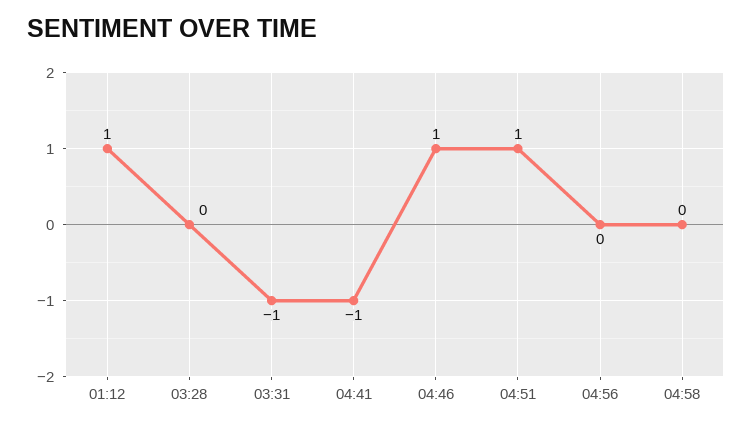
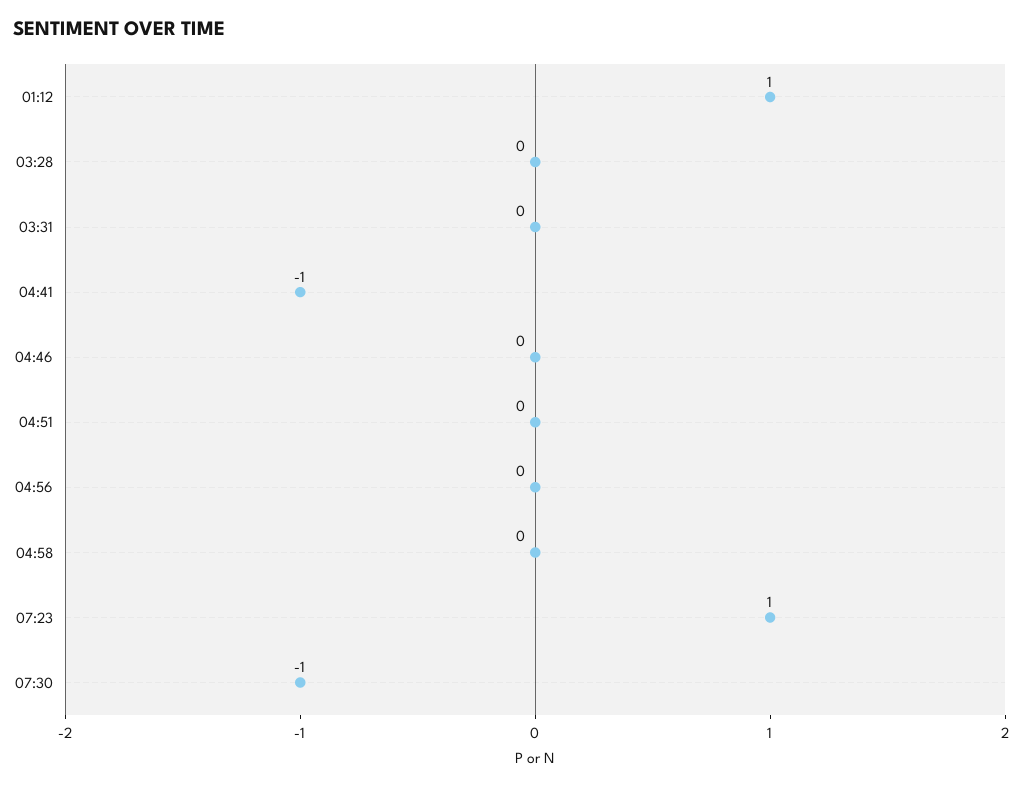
03:31: -1 -> 0
04:46: 1 -> 0
04:51: 1 -> 0
07:23: none -> 1
07:30: none -> -1

